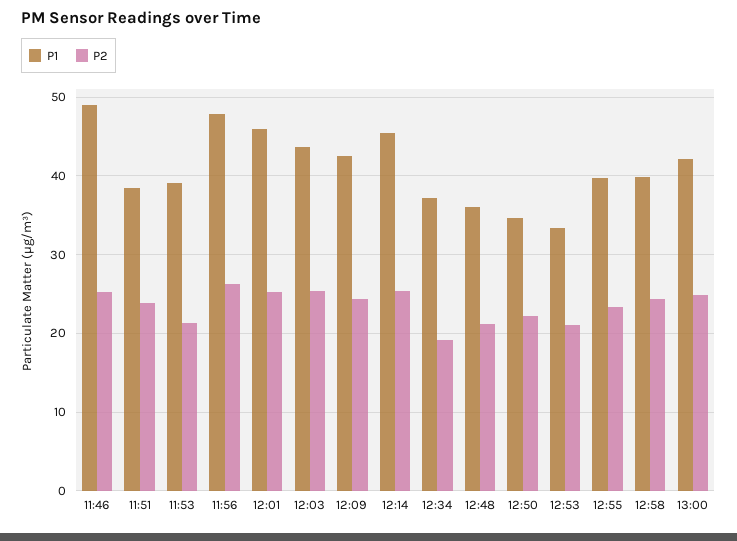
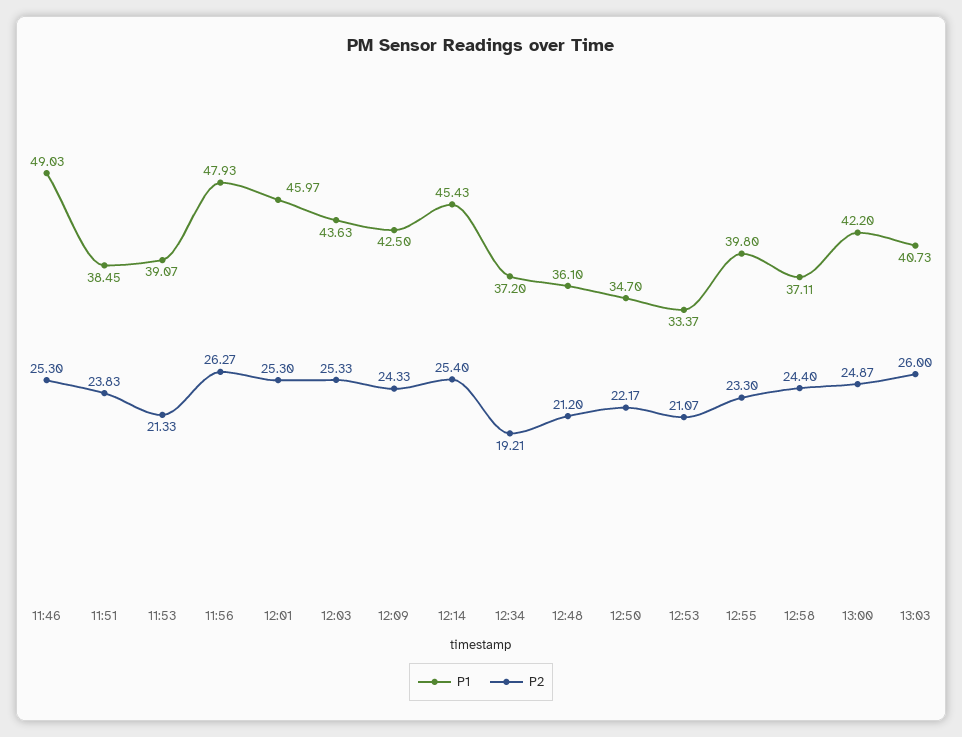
P1, 12:58: 40 -> 37.11
P1, 13:03: none -> 40.73
P2, 13:03: none -> 26

